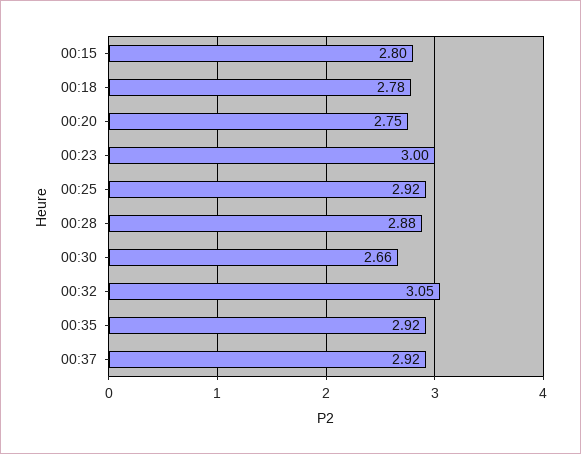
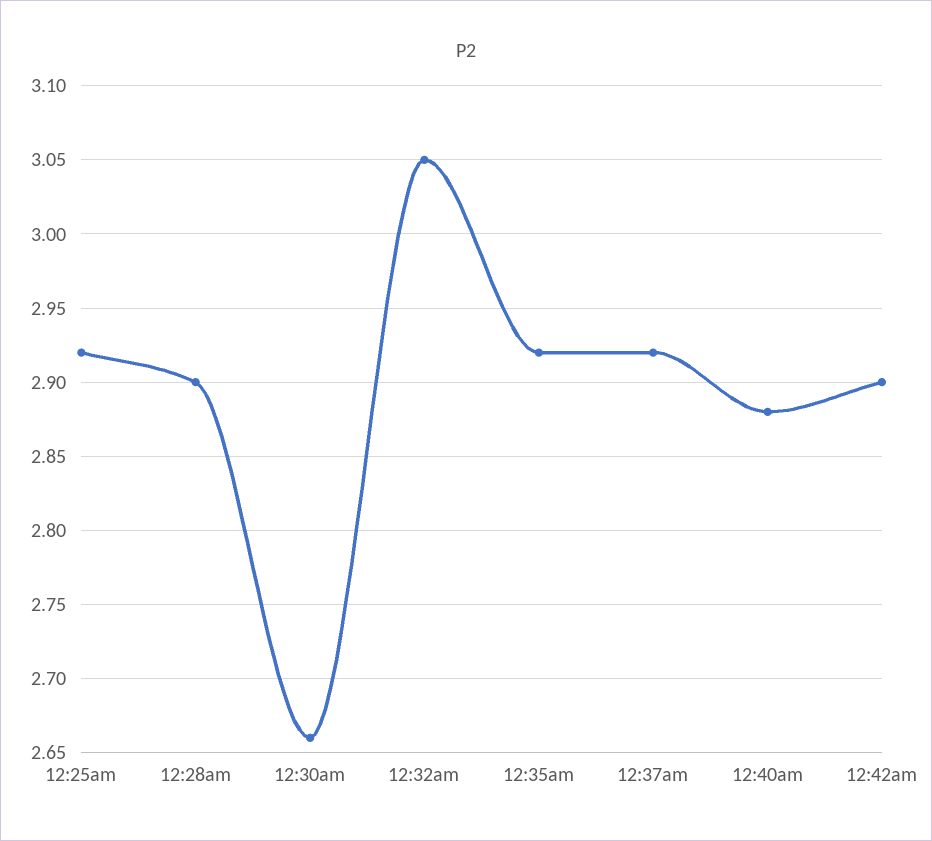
00:15: 2.8 -> none
00:18: 2.78 -> none
00:20: 2.75 -> none
00:23: 3 -> none
00:28: 2.88 -> 2.9
12:40am: none -> 2.88
12:42am: none -> 2.9

